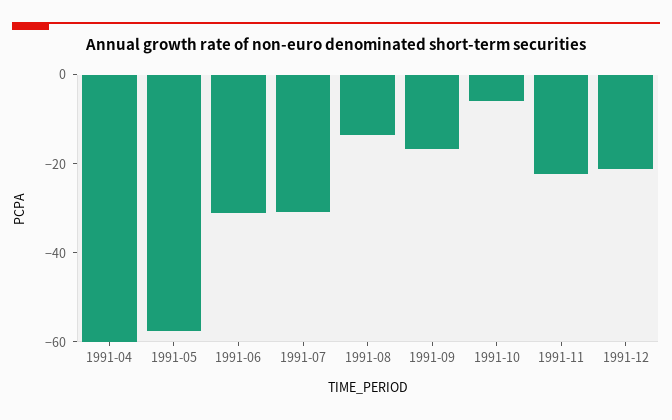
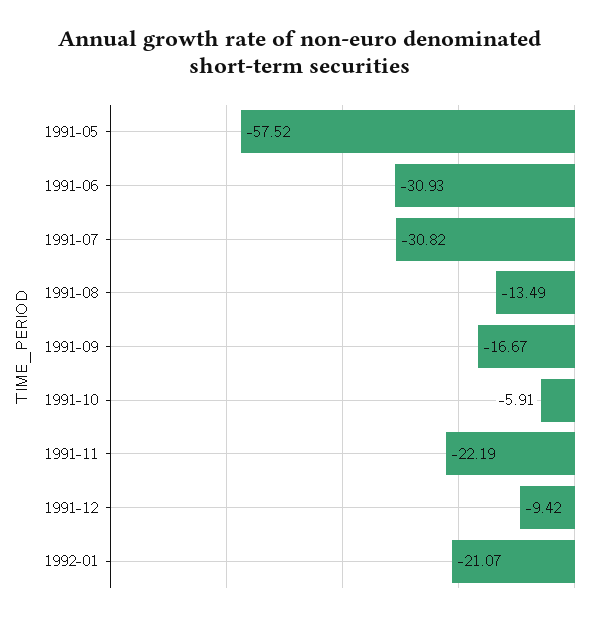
1991-04: -60 -> none
1991-12: -20 -> -9.42
1992-01: none -> -21.07

